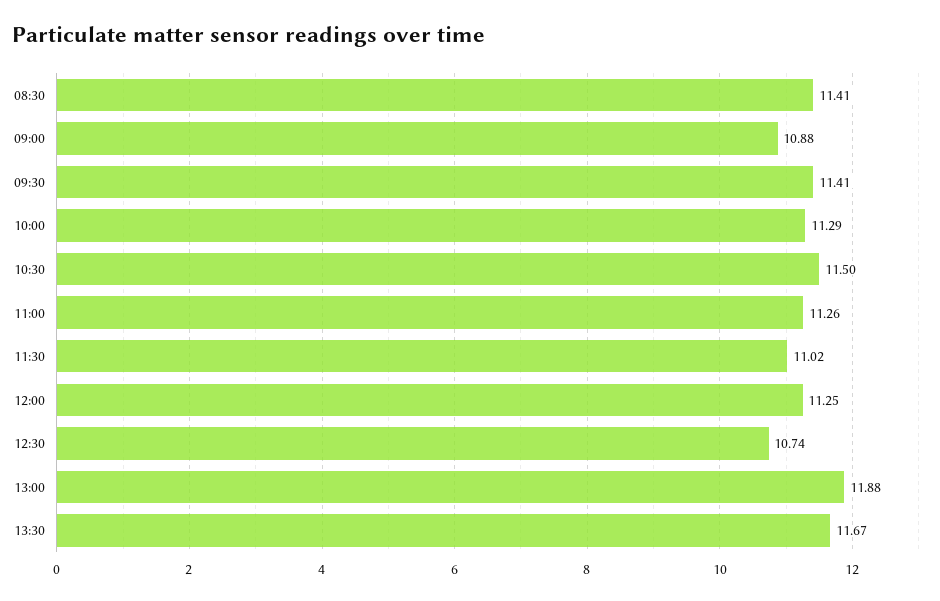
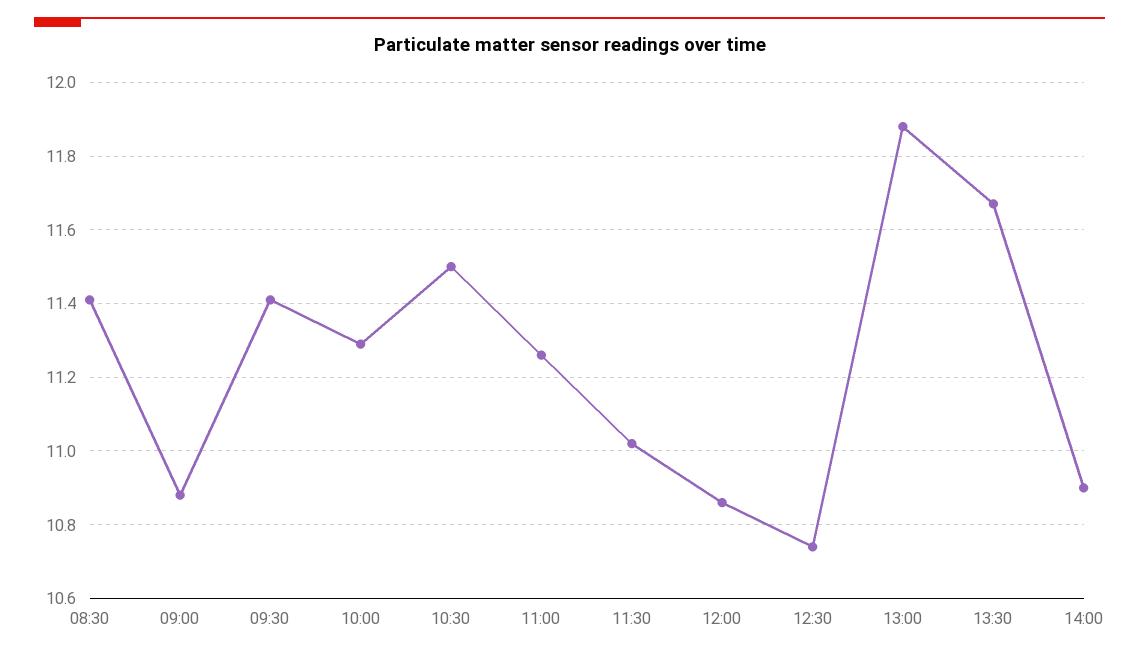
12:00: 11.25 -> 10.85
14:00: none -> 10.9

